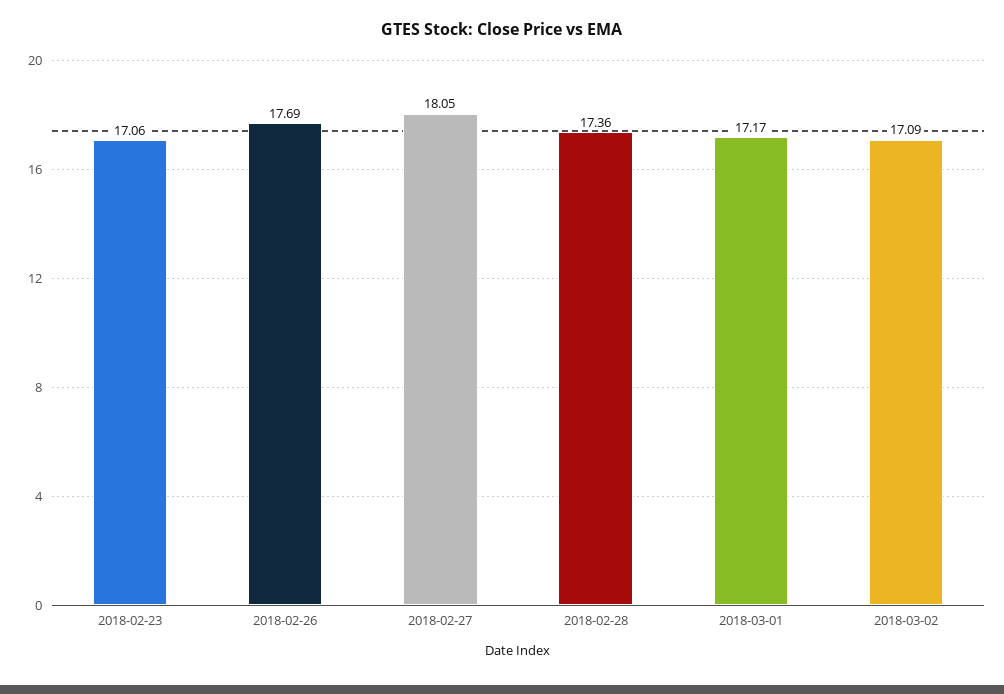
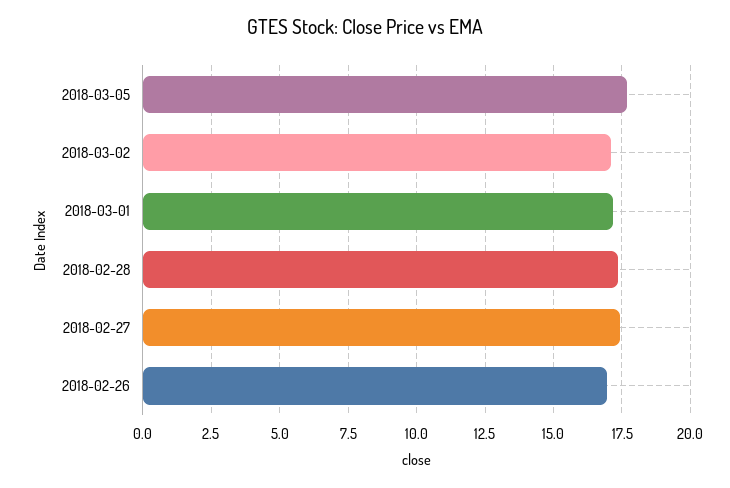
2018-02-23: 17.06 -> none
2018-02-26: 17.69 -> 17
2018-02-27: 18.05 -> 17.5
2018-03-05: none -> 17.75

